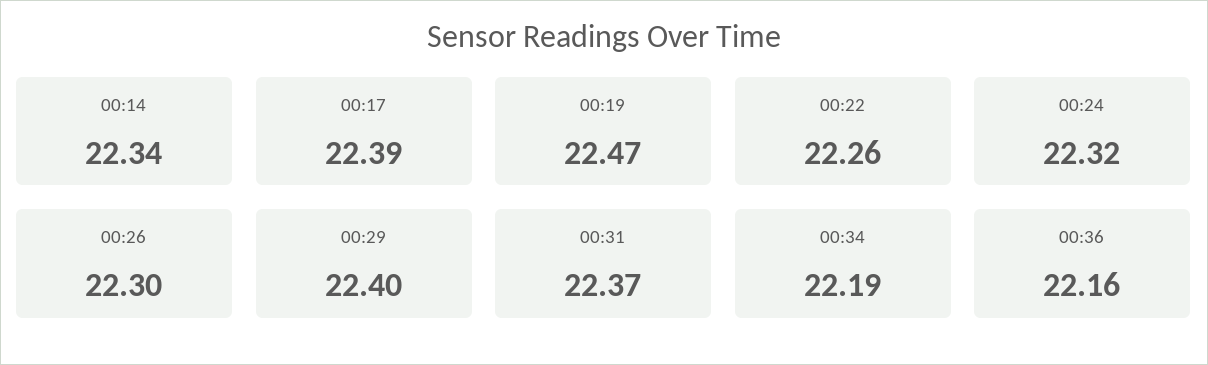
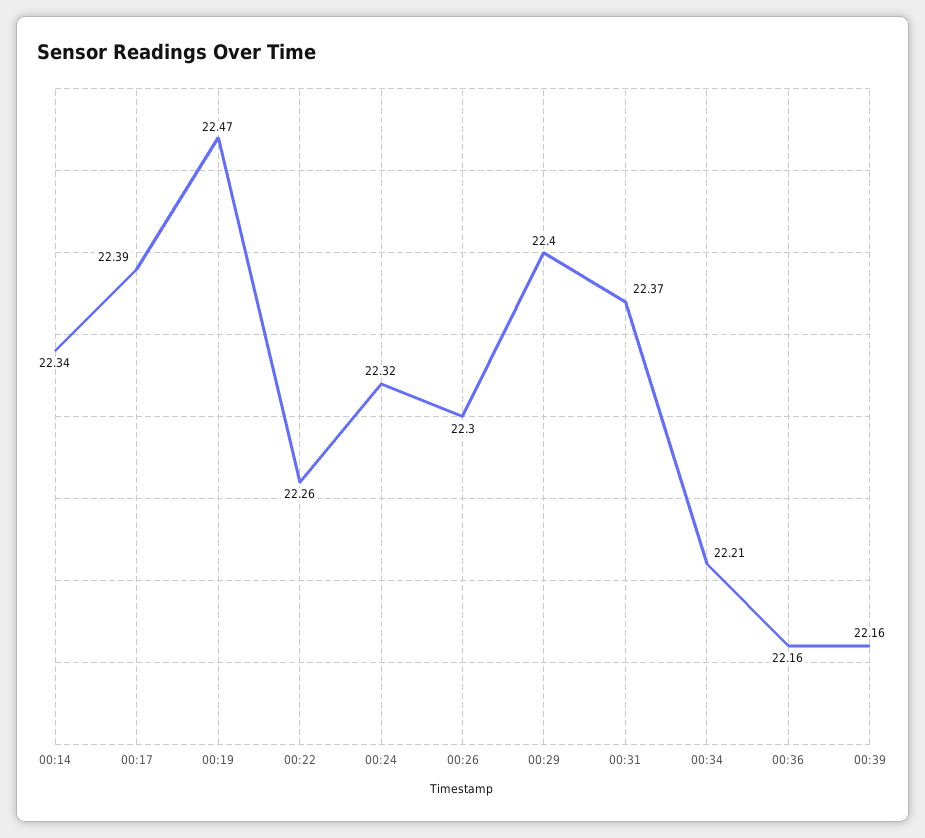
00:34: 22.19 -> 22.21
00:39: none -> 22.16

